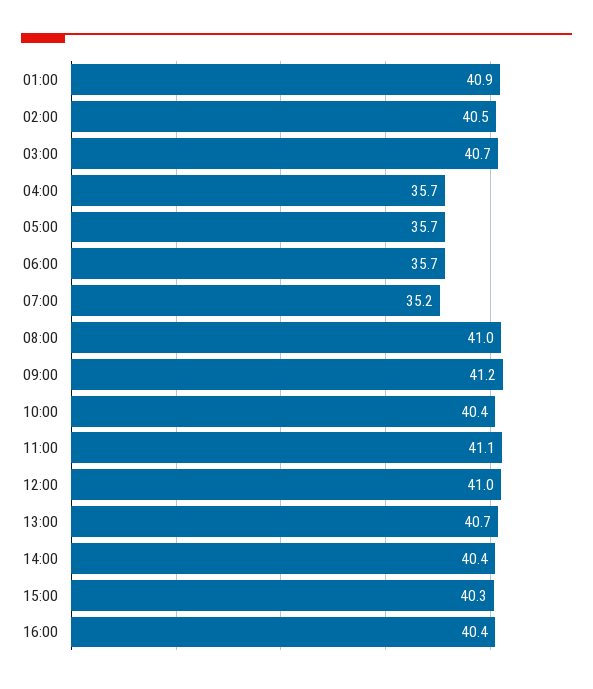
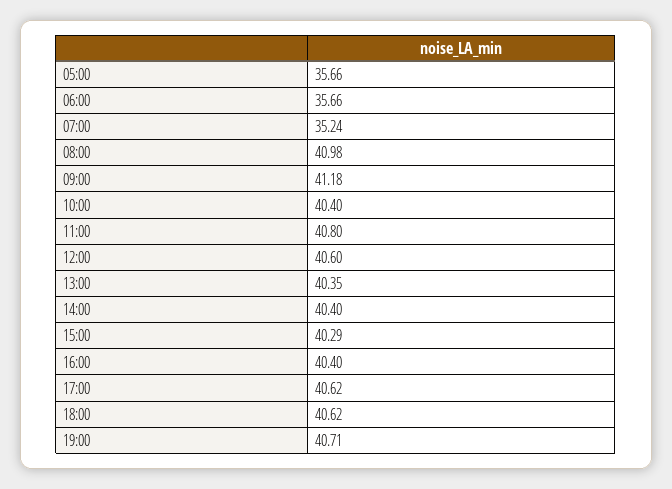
01:00: 40.9 -> none
02:00: 40.5 -> none
03:00: 40.7 -> none
04:00: 35.7 -> none
11:00: 41.1 -> 40.8
12:00: 41 -> 40.6
13:00: 40.7 -> 40.35
17:00: none -> 40.62
18:00: none -> 40.62
19:00: none -> 40.71

